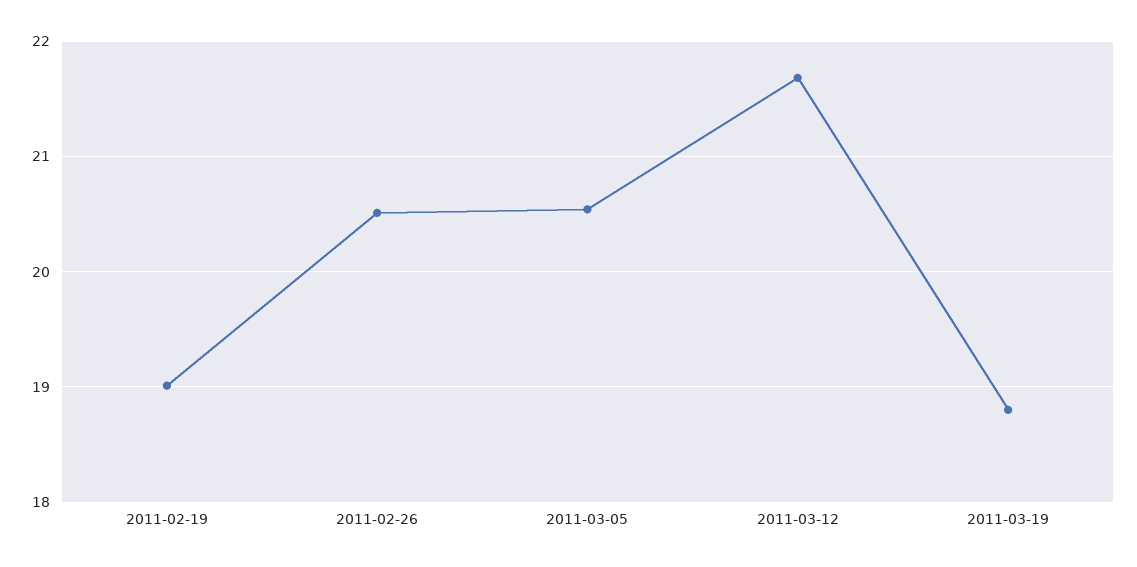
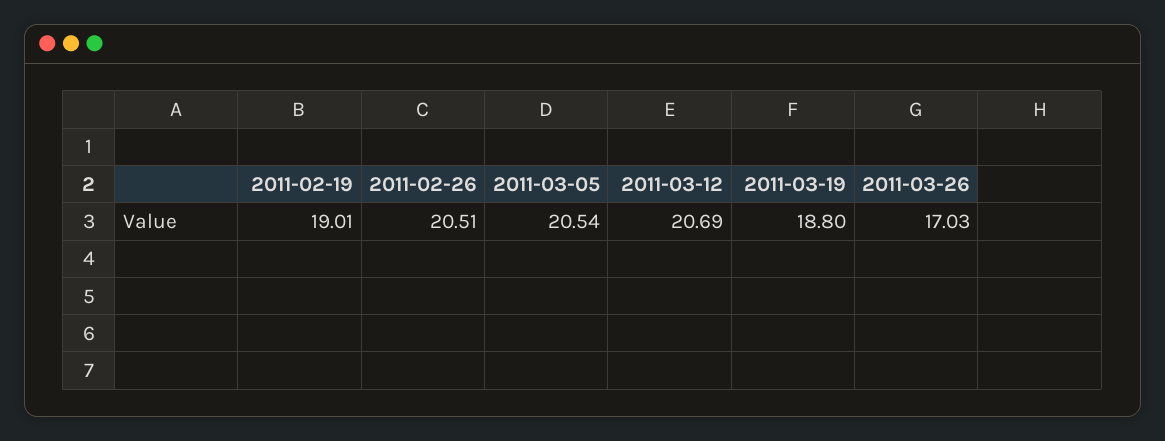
2011-03-12: 21.7 -> 20.69
2011-03-26: none -> 17.03

